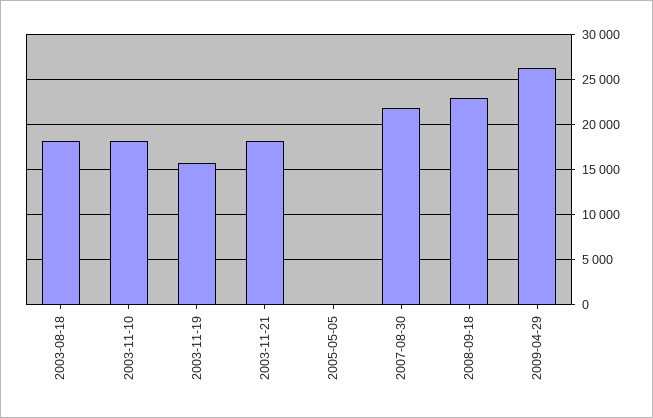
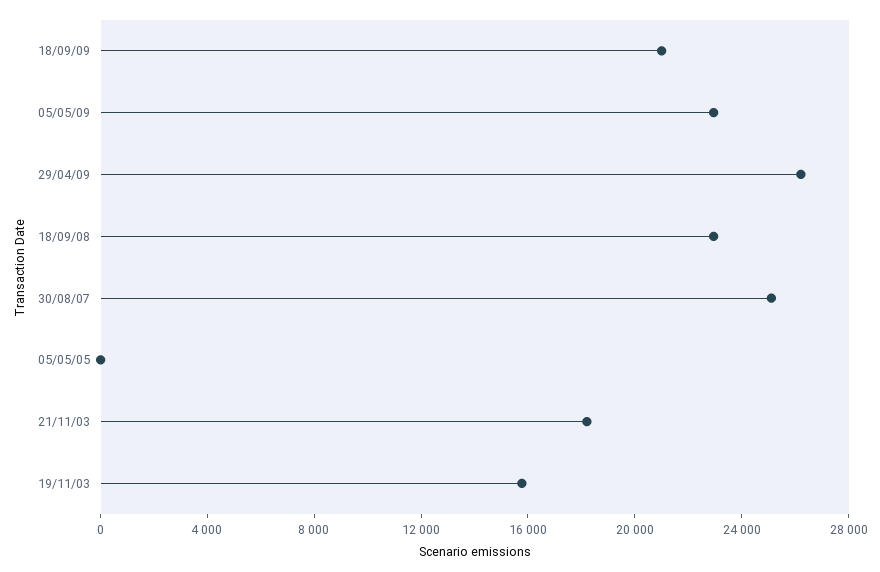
2003-08-18: 18000 -> none
2003-11-10: 18000 -> none
2007-08-30: 22000 -> 25000
18/09/09: none -> 21000
05/05/09: none -> 23000

